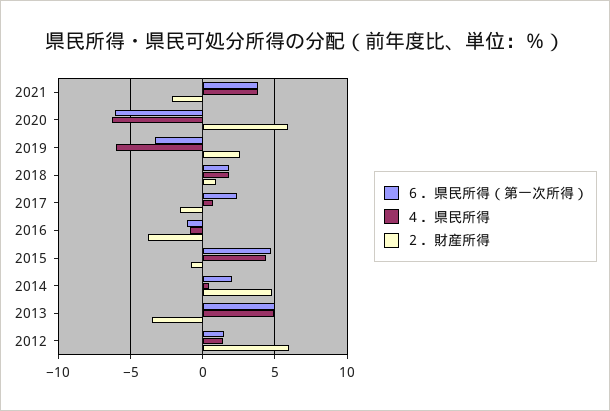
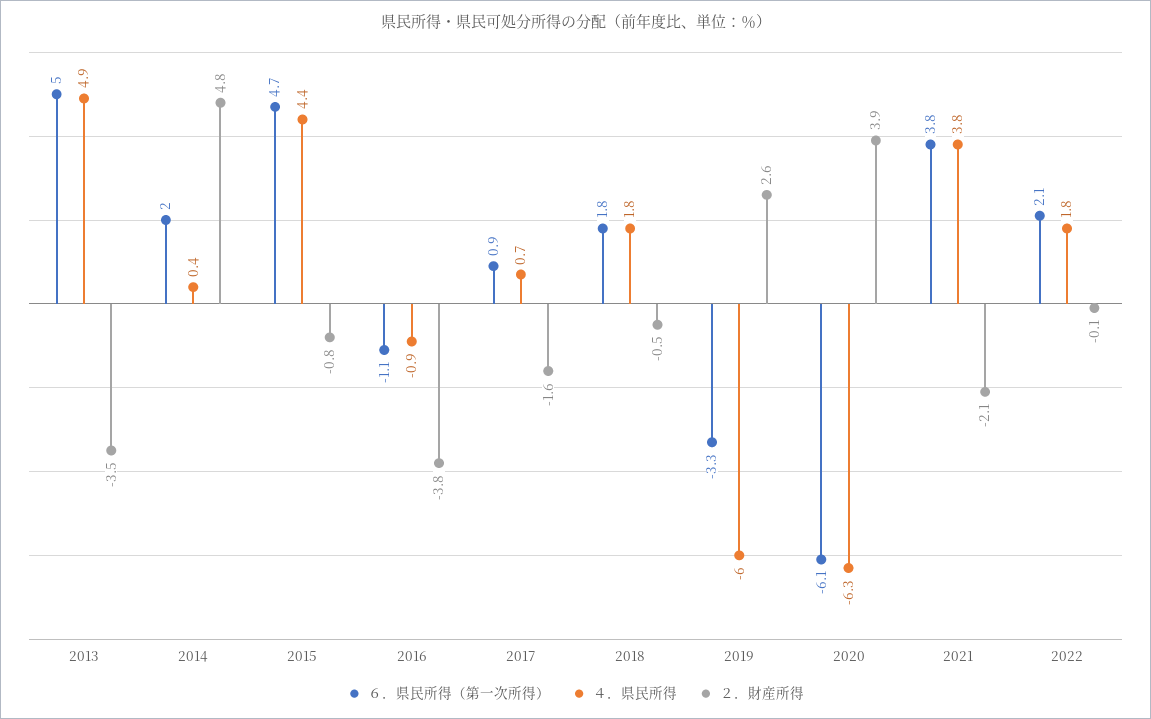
２．財産所得, 2020: 6 -> 3.9
２．財産所得, 2018: 1 -> -0.5
６．県民所得（第一次所得）, 2017: 2.5 -> 0.9
６．県民所得（第一次所得）, 2012: 1.5 -> none
４．県民所得, 2012: 1.5 -> none
２．財産所得, 2012: 6 -> none
６．県民所得（第一次所得）, 2022: none -> 2.1
４．県民所得, 2022: none -> 1.8
２．財産所得, 2022: none -> -0.1

